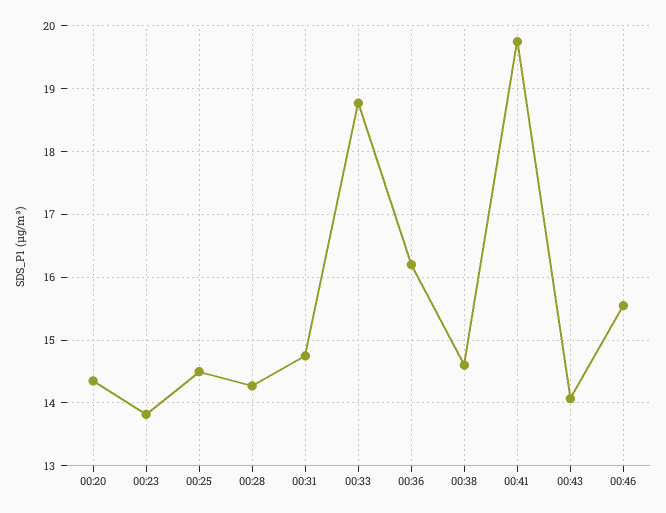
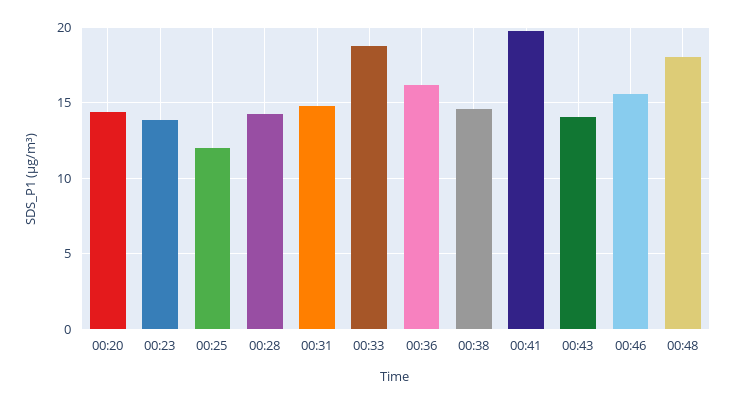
00:25: 14.5 -> 12
00:48: none -> 18

